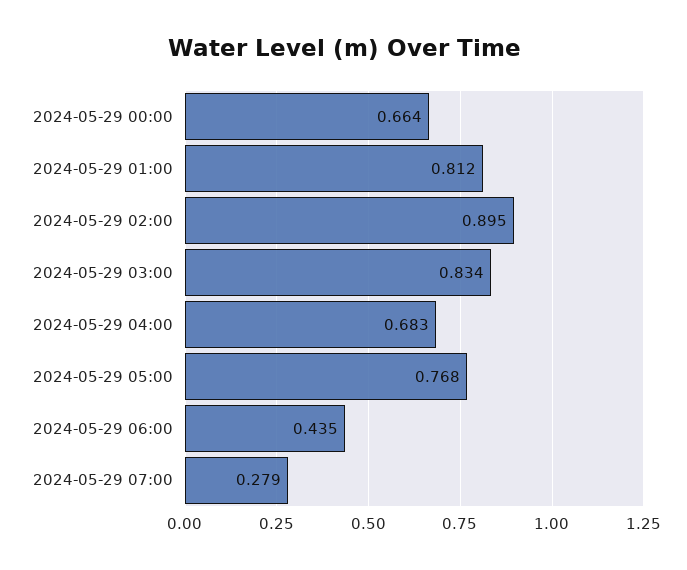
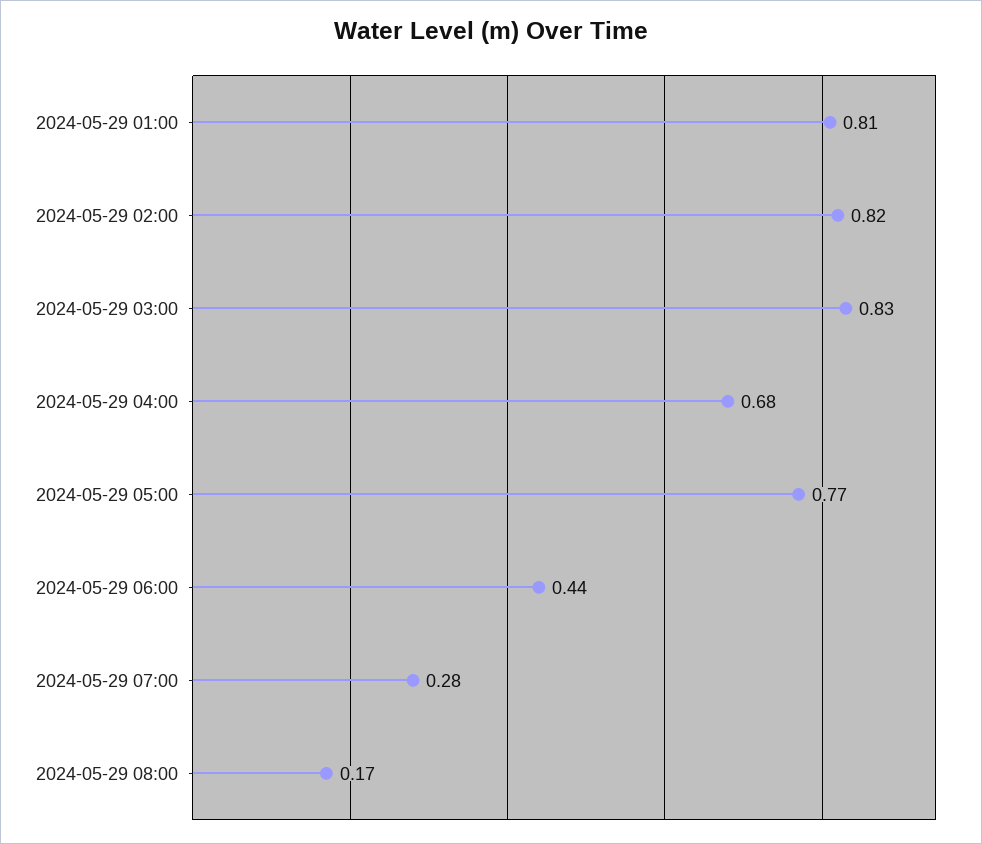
2024-05-29 00:00: 0.664 -> none
2024-05-29 02:00: 0.895 -> 0.82
2024-05-29 08:00: none -> 0.17

